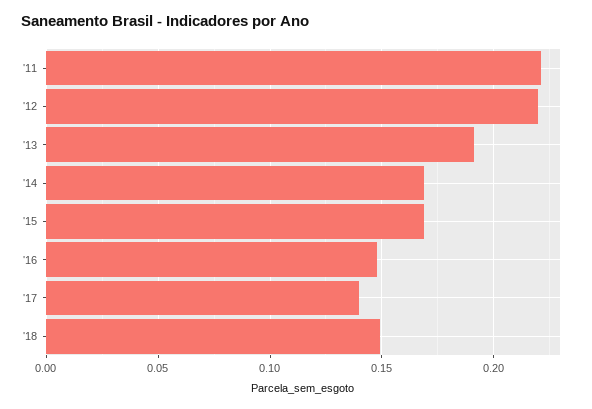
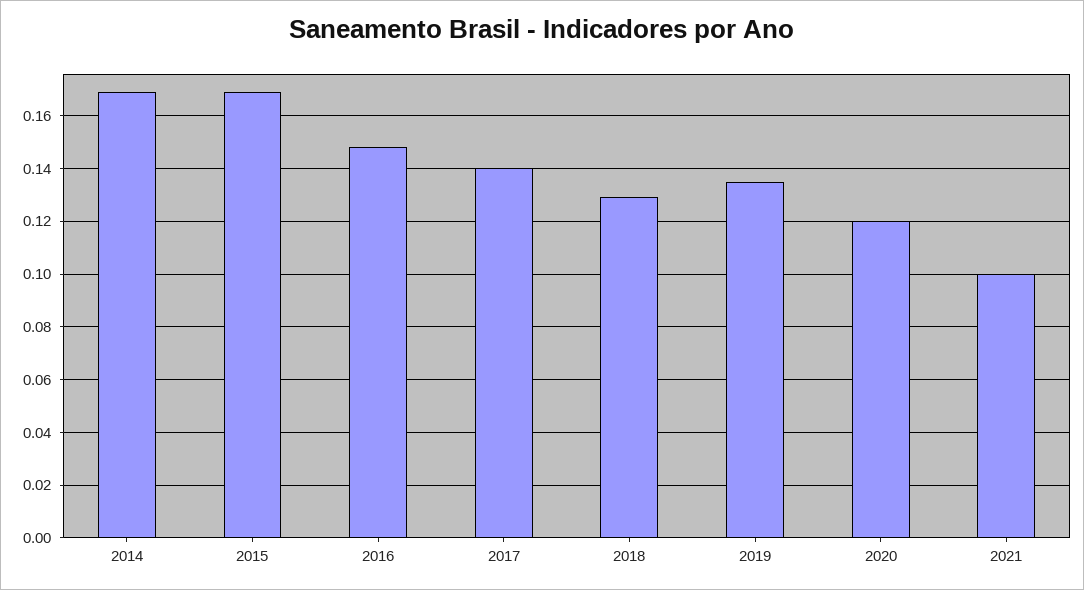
'11: 0.22 -> none
'12: 0.22 -> none
'13: 0.19 -> none
'18: 0.15 -> 0.13
2019: none -> 0.135
2020: none -> 0.12
2021: none -> 0.1

